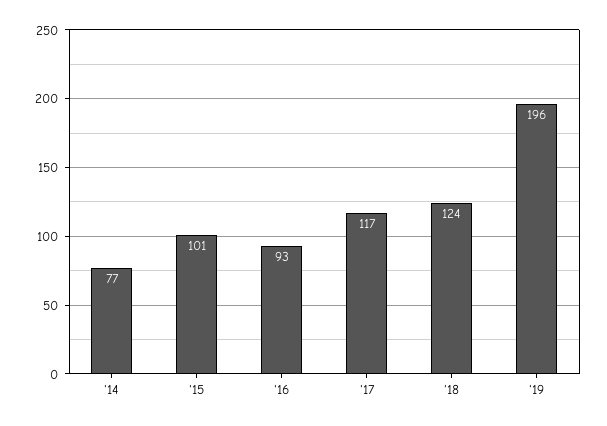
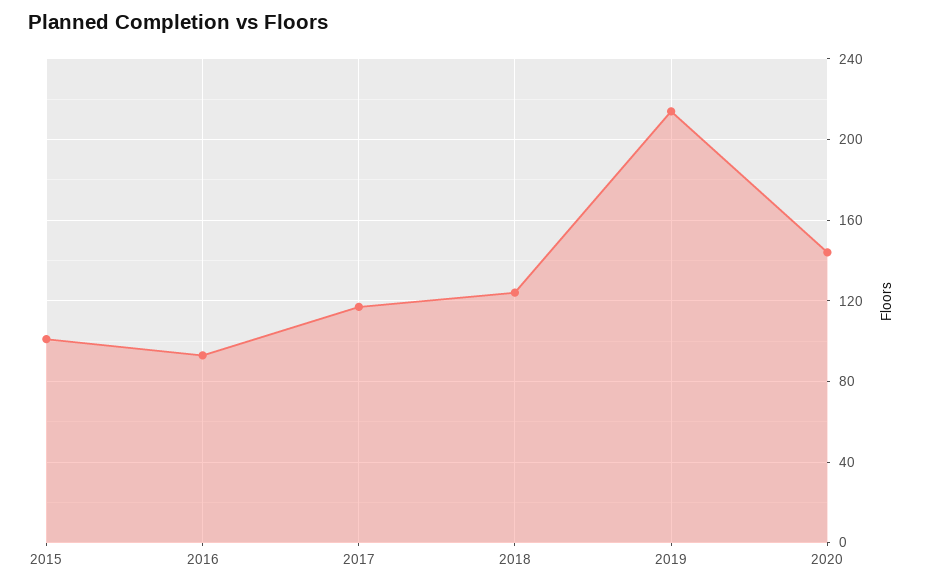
'14: 77 -> none
'19: 196 -> 215
2020: none -> 145

